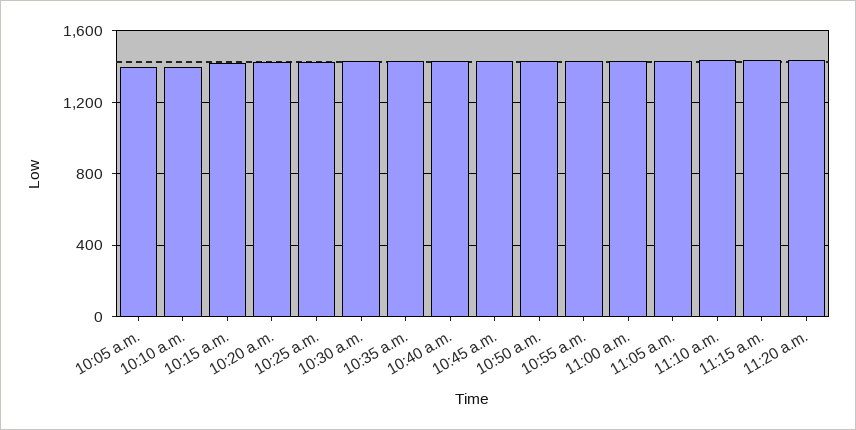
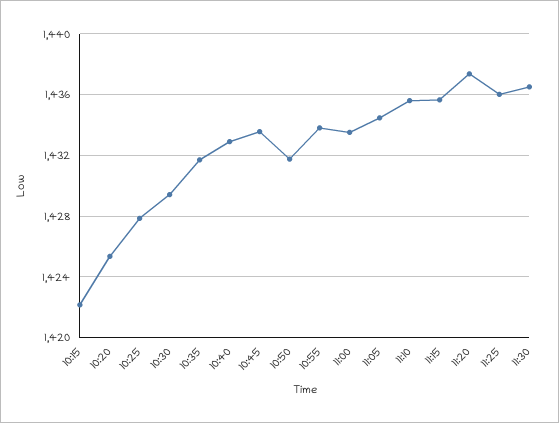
10:05 a.m.: 1400 -> none
10:10 a.m.: 1400 -> none
11:25: none -> 1436
11:30: none -> 1436.5

